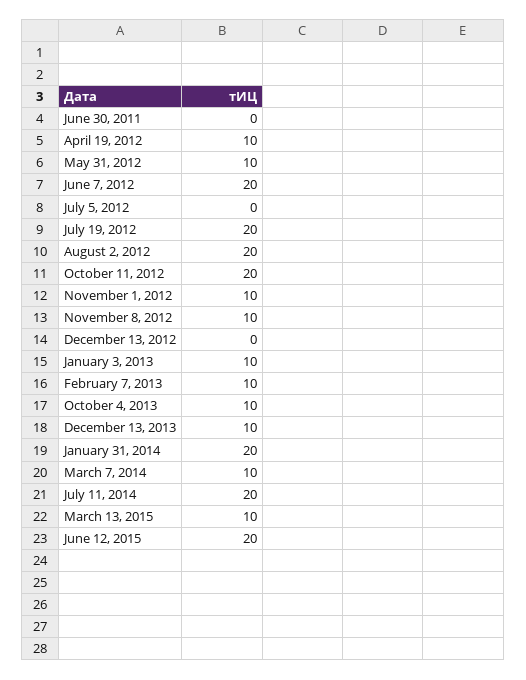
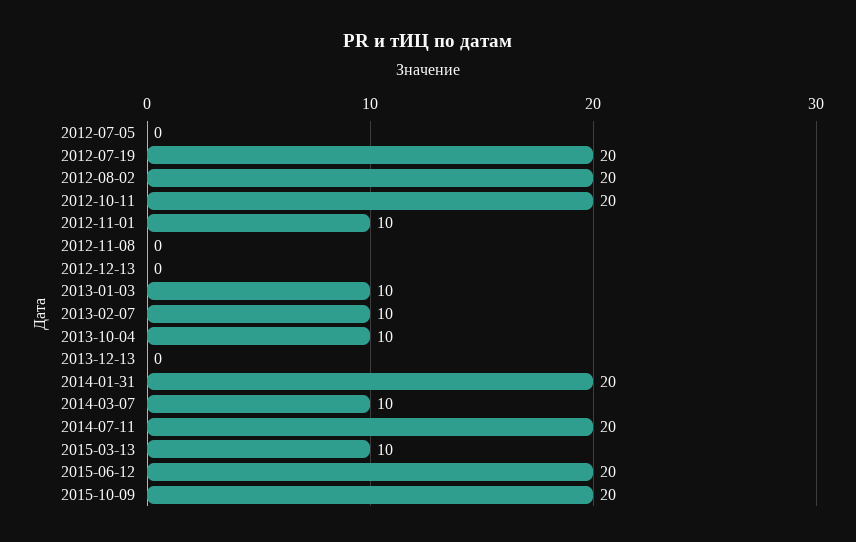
June 30, 2011: 0 -> none
April 19, 2012: 10 -> none
May 31, 2012: 10 -> none
June 7, 2012: 20 -> none
November 8, 2012: 10 -> 0
December 13, 2013: 10 -> 0
2015-10-09: none -> 20

